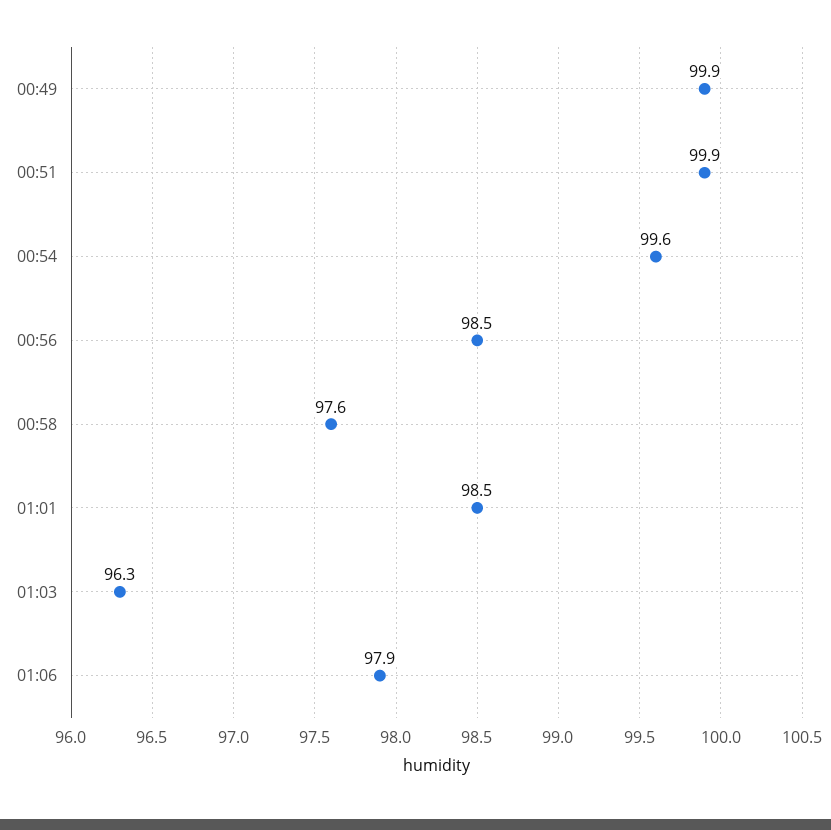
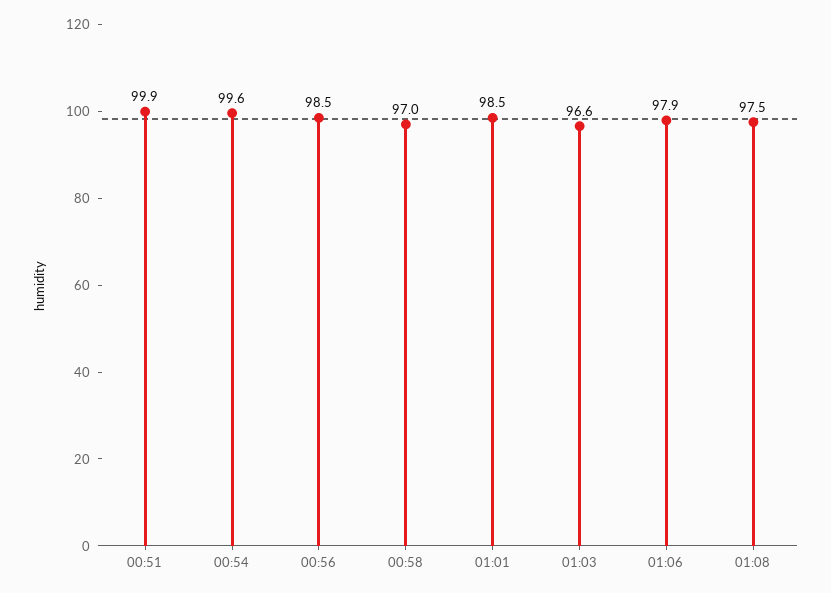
00:49: 99.9 -> none
00:58: 97.6 -> 97
01:03: 96.3 -> 96.6
01:08: none -> 97.5

